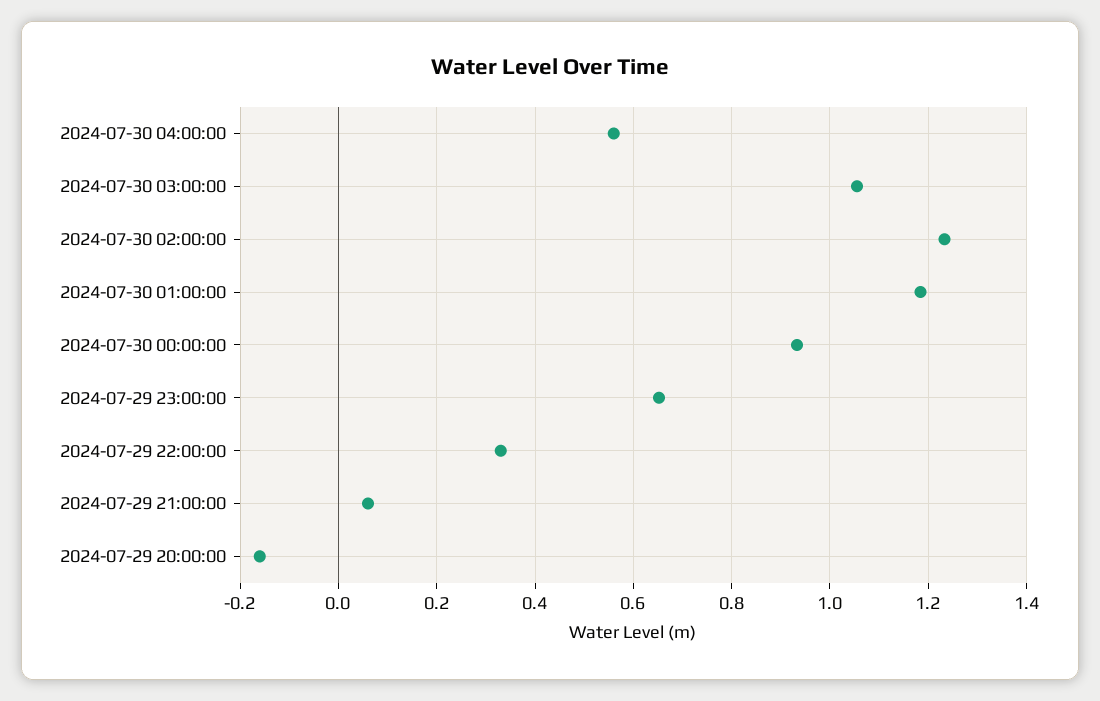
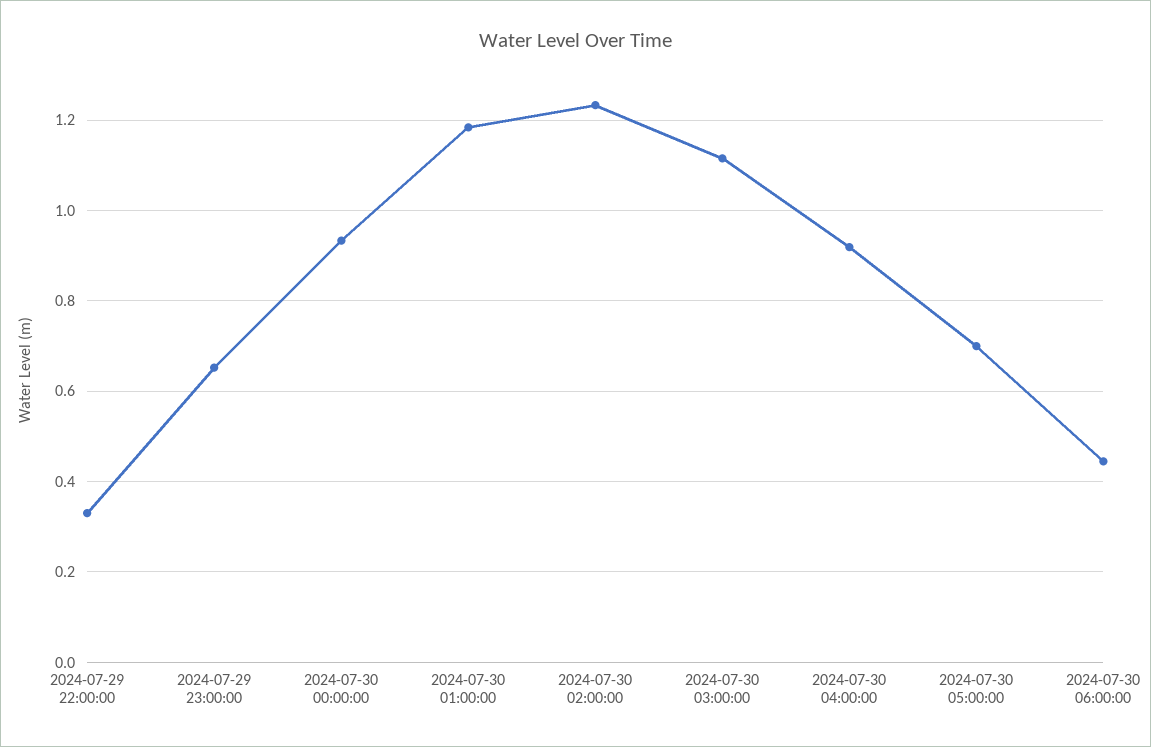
2024-07-30 04:00:00: 0.56 -> 0.92
2024-07-30 03:00:00: 1.06 -> 1.12
2024-07-29 21:00:00: 0.06 -> none
2024-07-29 20:00:00: -0.16 -> none
2024-07-30 05:00:00: none -> 0.7
2024-07-30 06:00:00: none -> 0.44

